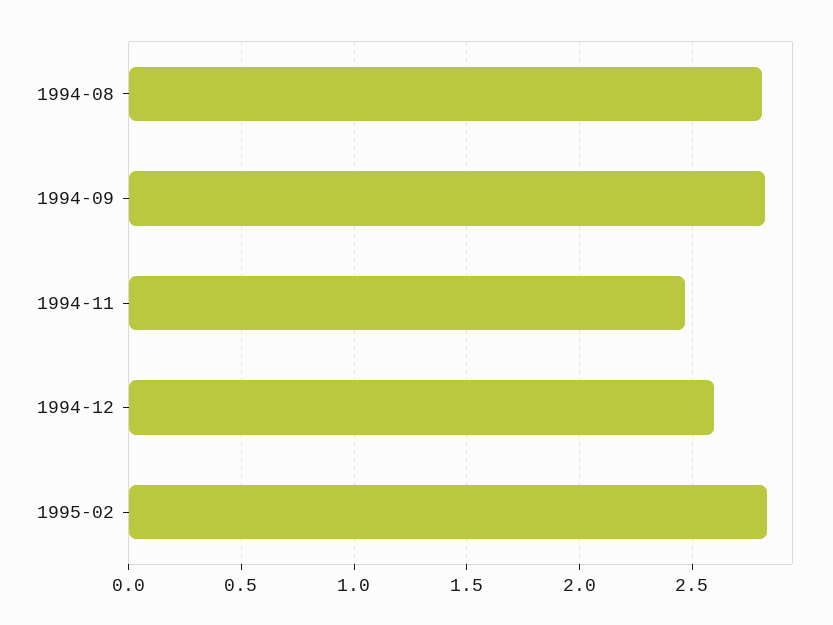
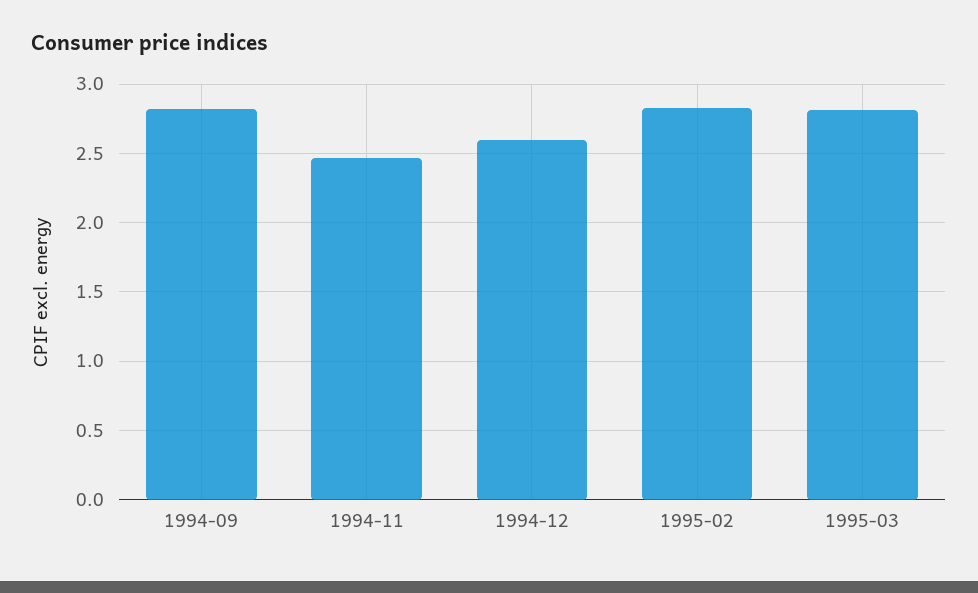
1994-08: 2.8 -> none
1995-03: none -> 2.8

